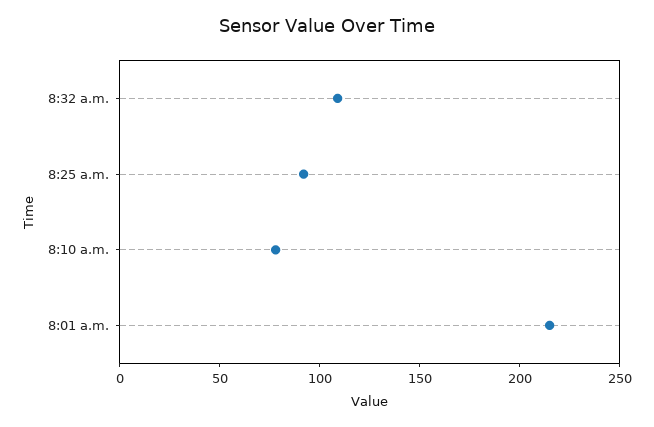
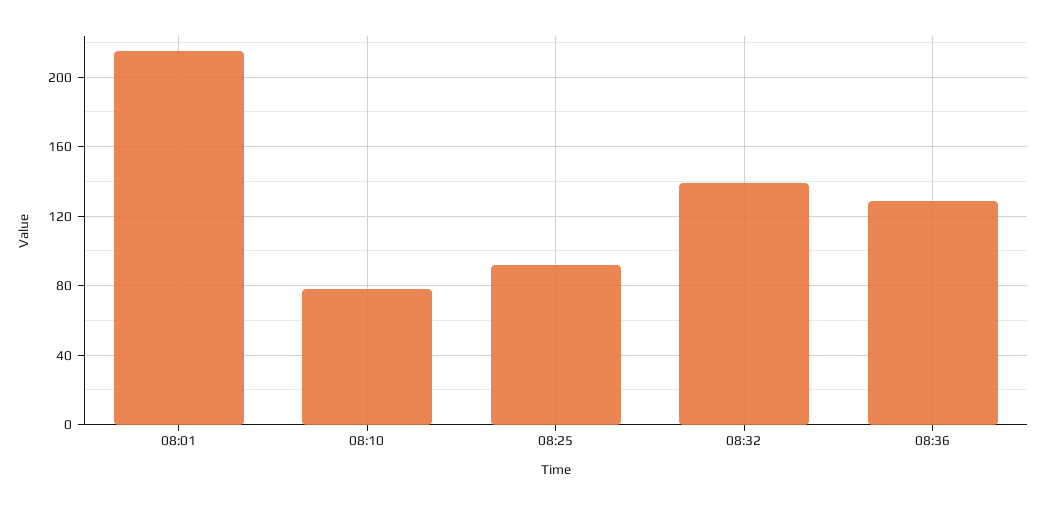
8:32 a.m.: 110 -> 140
08:36: none -> 130

